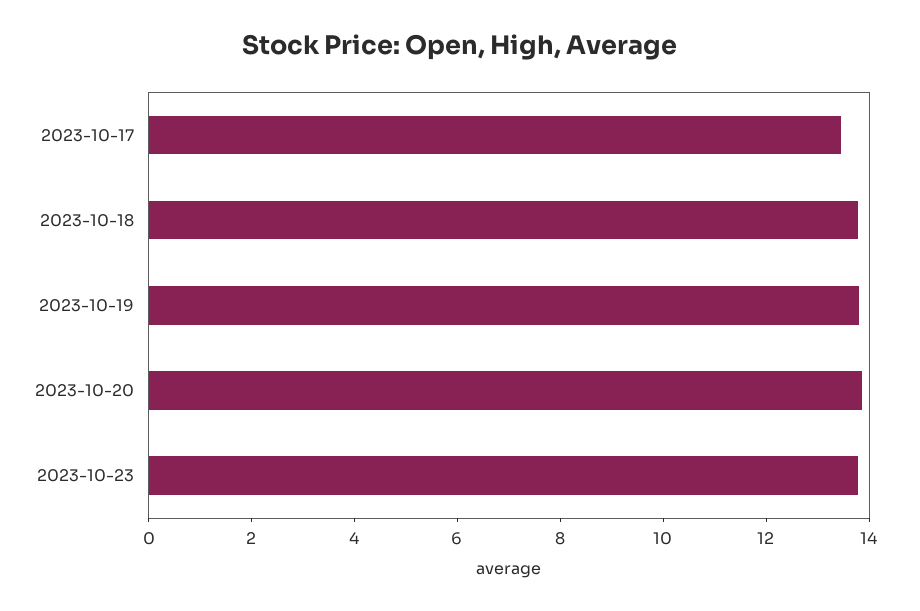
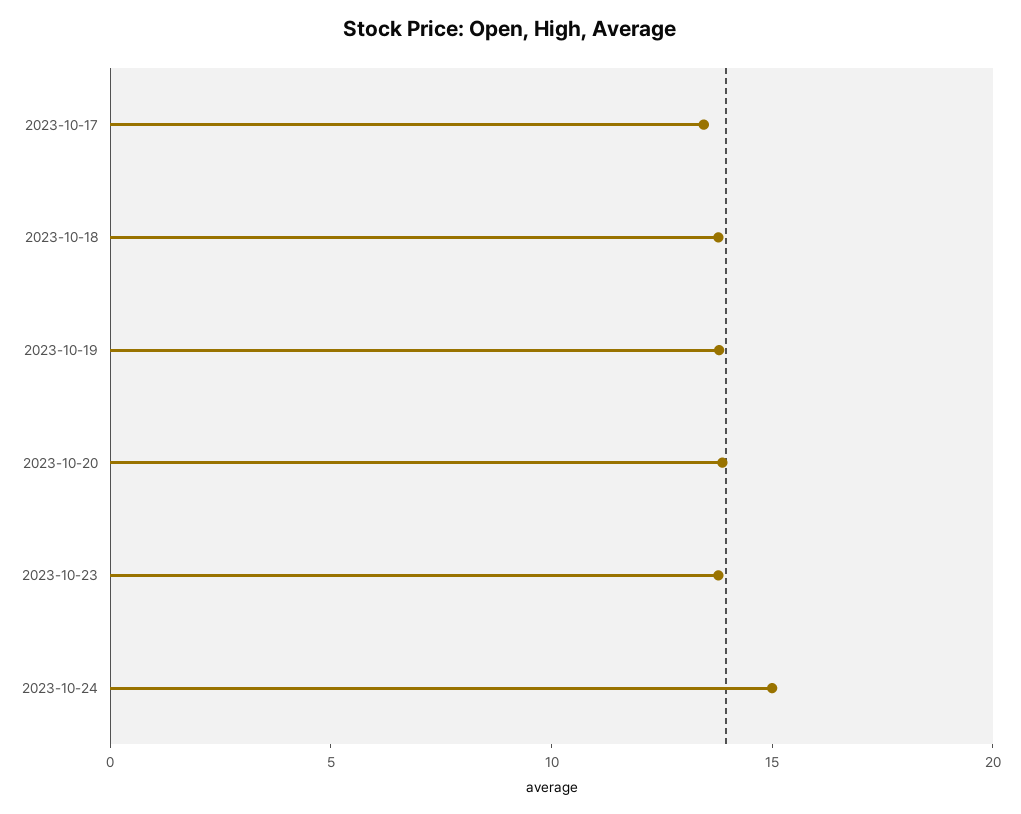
2023-10-24: none -> 15

